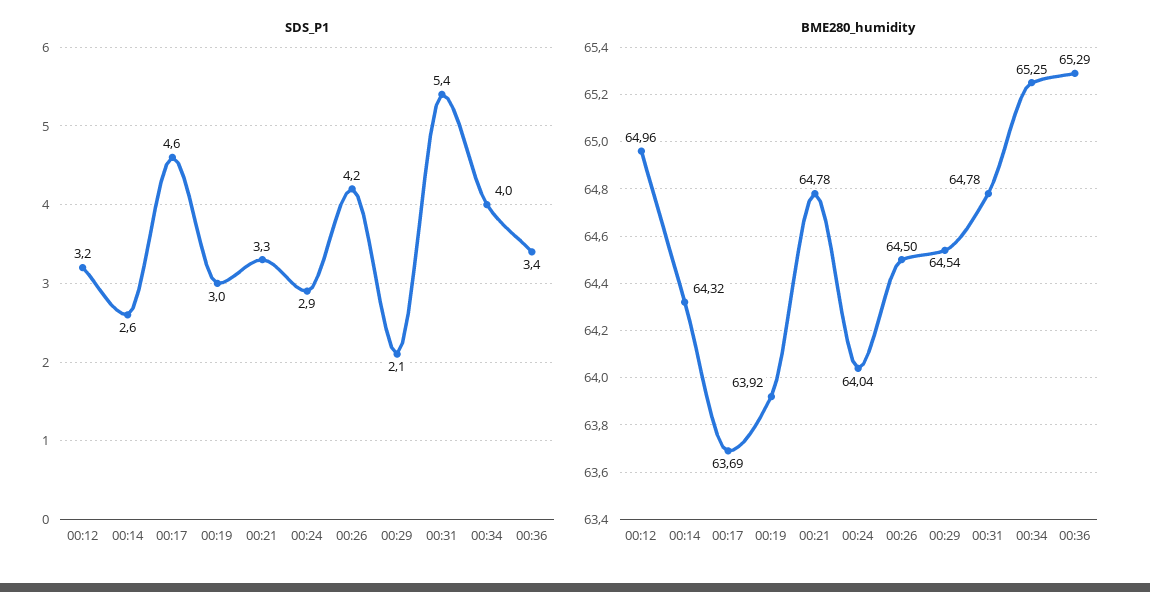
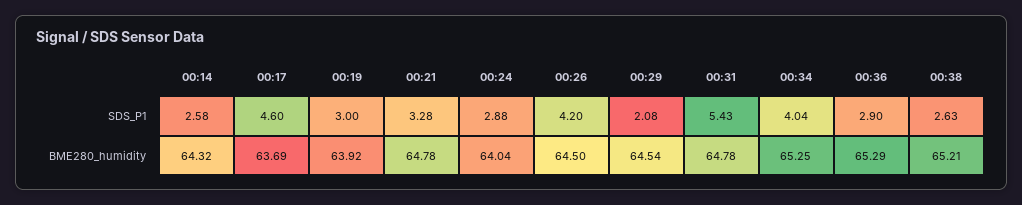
SDS_P1, 00:12: 3.2 -> none
SDS_P1, 00:36: 3.4 -> 2.9
BME280_humidity, 00:12: 64.96 -> none
SDS_P1, 00:38: none -> 2.63
BME280_humidity, 00:38: none -> 65.21

